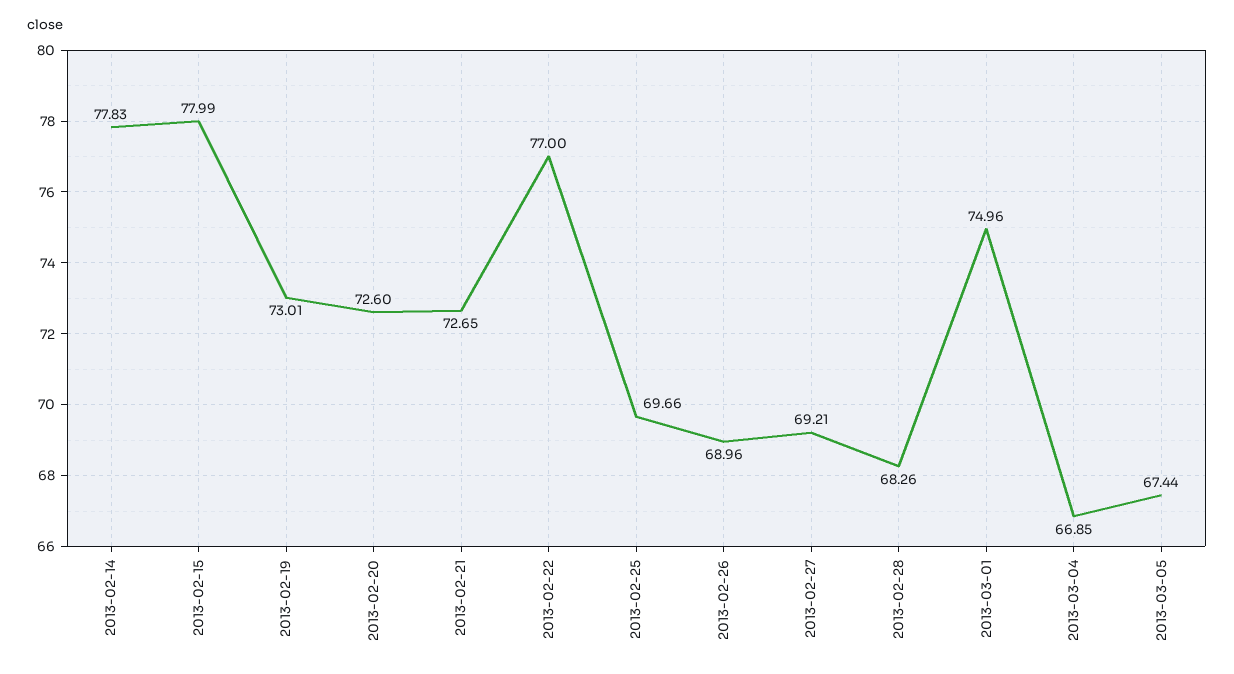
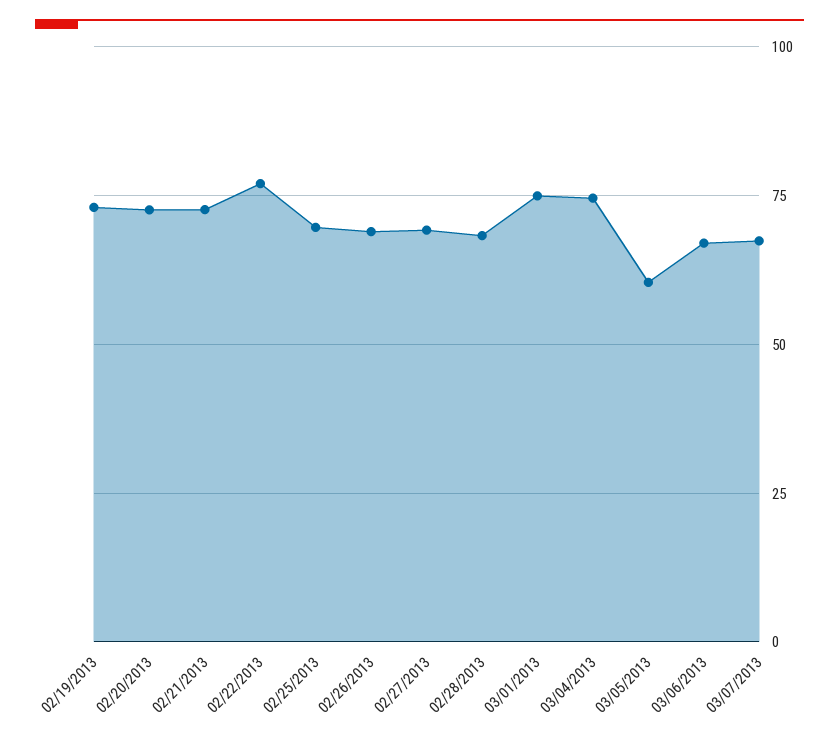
2013-02-14: 77.83 -> none
2013-02-15: 77.99 -> none
2013-03-04: 66.85 -> 75
2013-03-05: 67.44 -> 60
03/06/2013: none -> 67.5
03/07/2013: none -> 67.5

